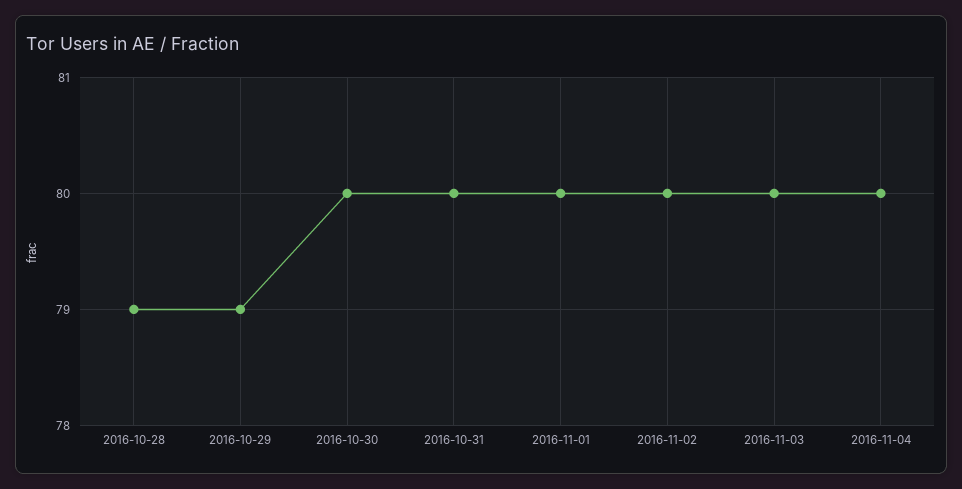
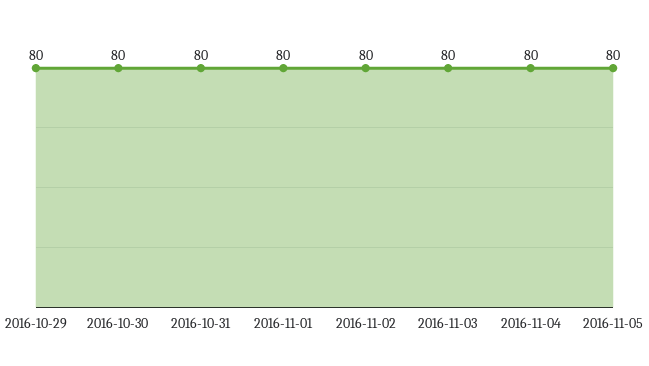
2016-10-28: 79 -> none
2016-10-29: 79 -> 80
2016-11-05: none -> 80

